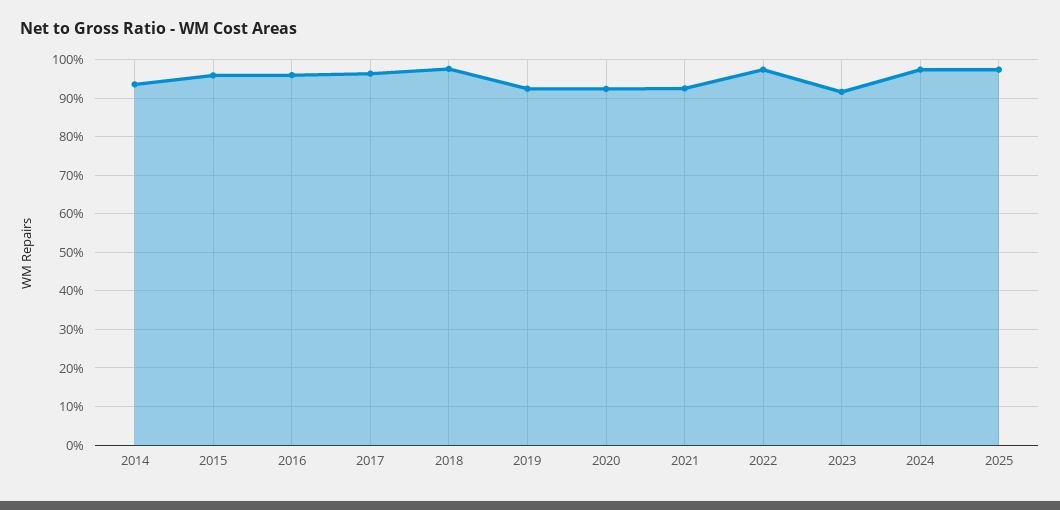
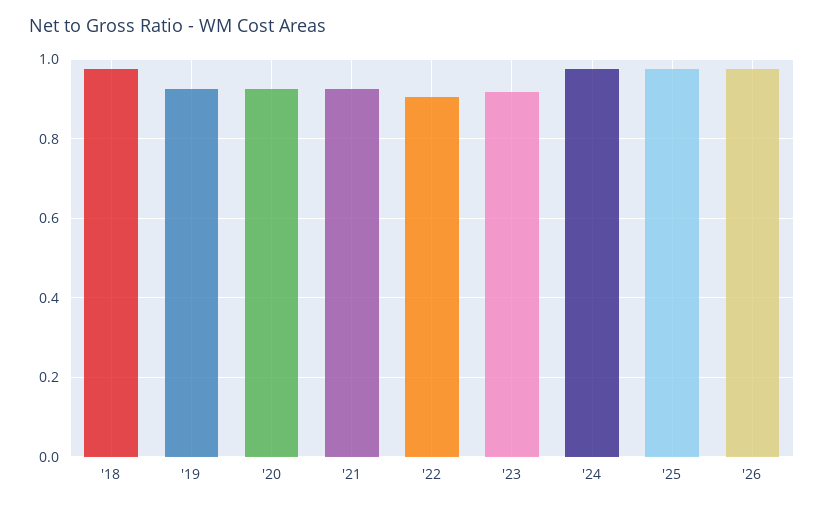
2014: 0.94 -> none
2015: 0.96 -> none
2016: 0.96 -> none
2017: 0.96 -> none
2022: 0.98 -> 0.9
'26: none -> 0.98

